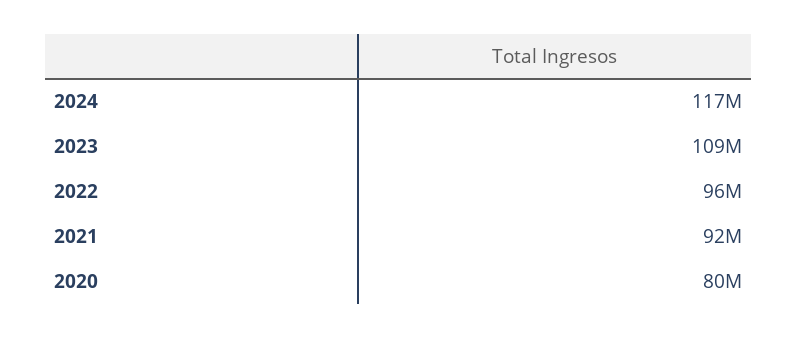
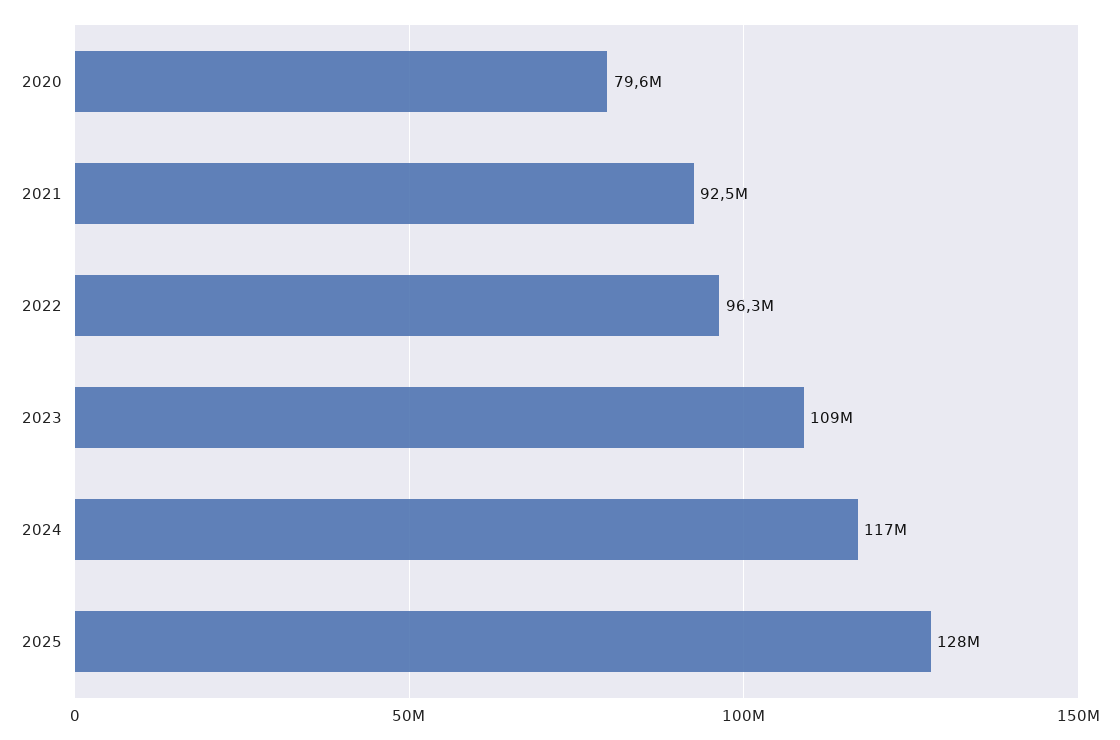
2025: none -> 128000000

